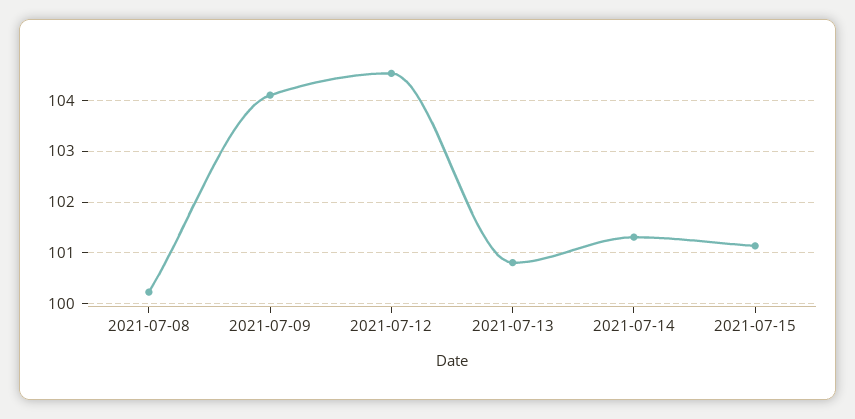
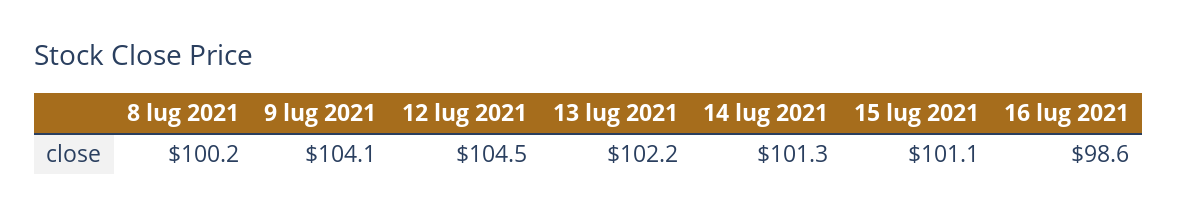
2021-07-13: 100.8 -> 102.2
16 lug 2021: none -> 98.6

